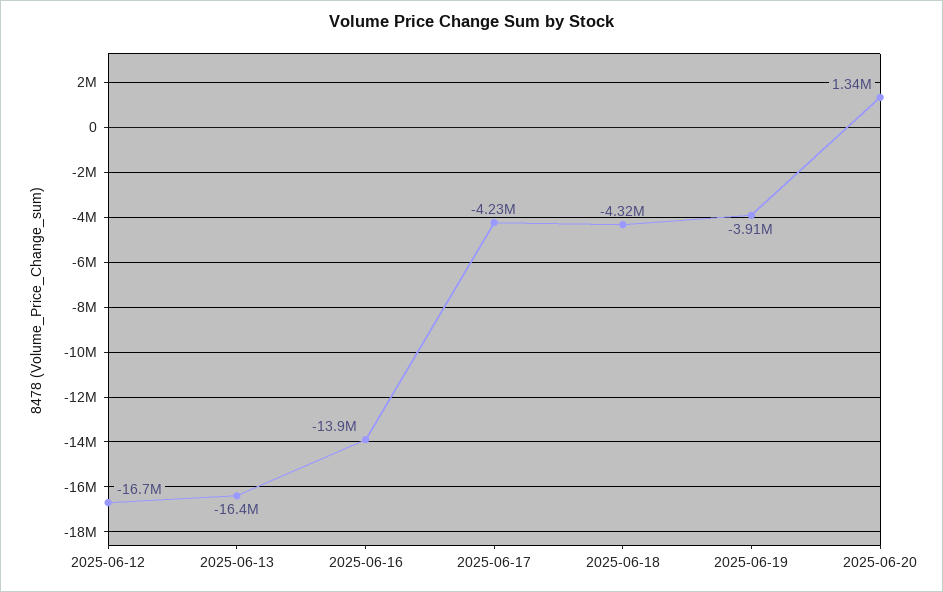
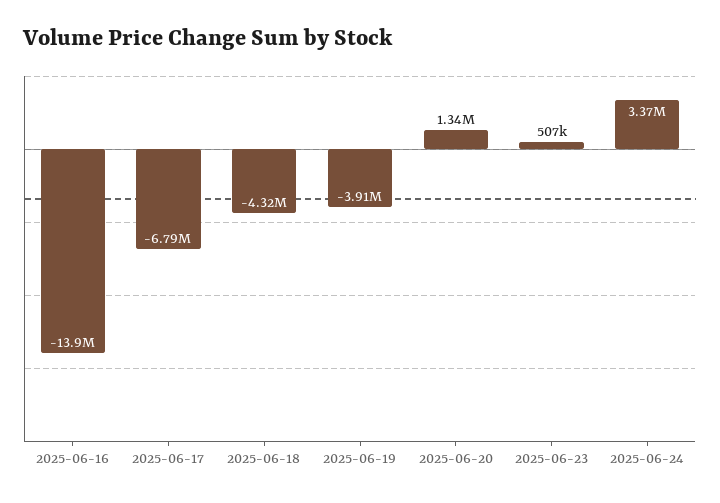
2025-06-12: -16700000 -> none
2025-06-13: -16400000 -> none
2025-06-17: -4230000 -> -6790000
2025-06-23: none -> 507000
2025-06-24: none -> 3370000

